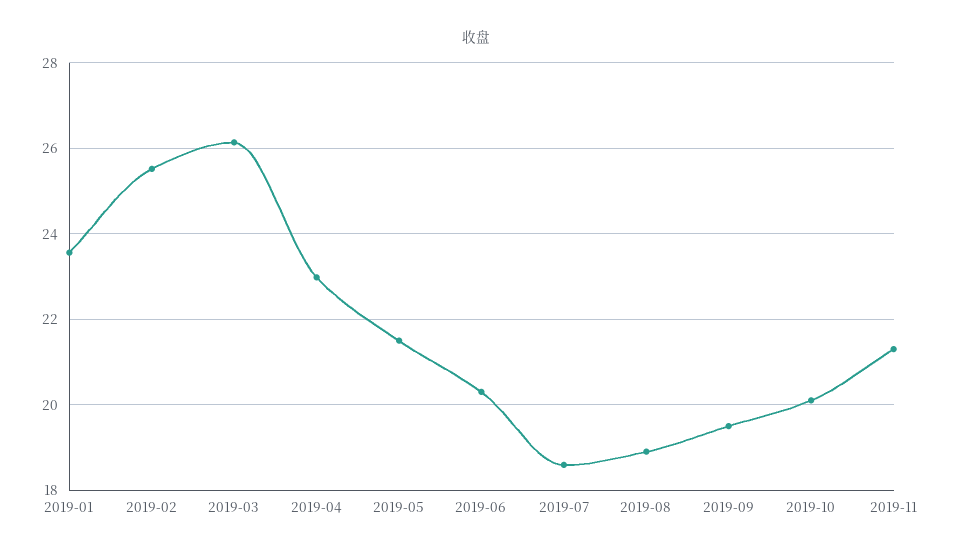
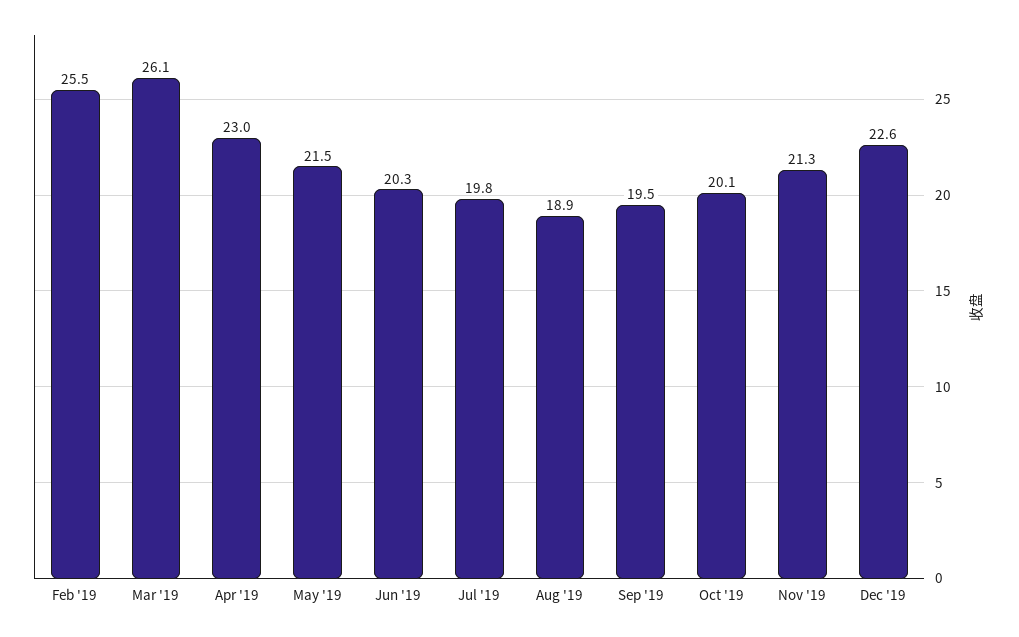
2019-01: 23.6 -> none
2019-07: 18.6 -> 19.8
Dec '19: none -> 22.6

